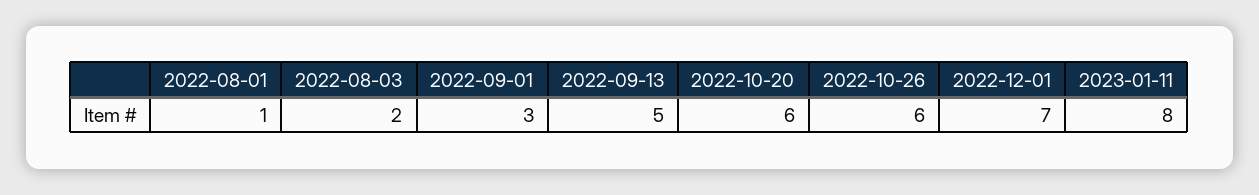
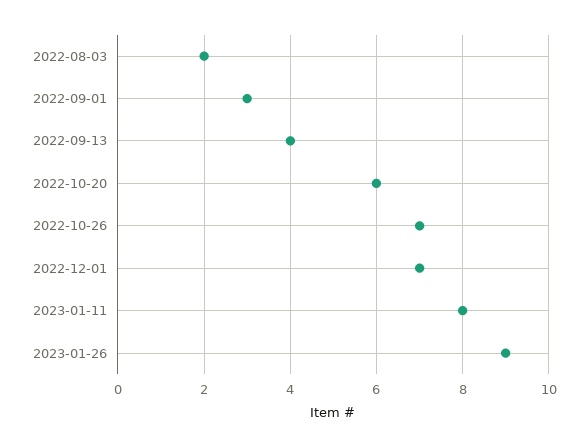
2022-08-01: 1 -> none
2022-09-13: 5 -> 4
2022-10-26: 6 -> 7
2023-01-26: none -> 9

